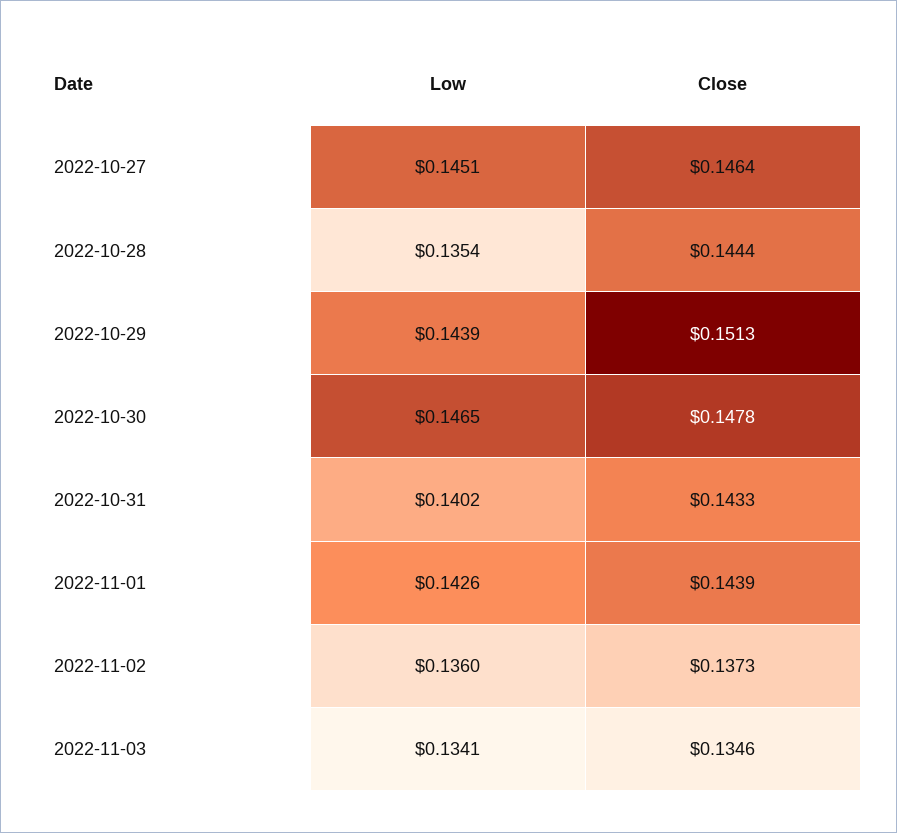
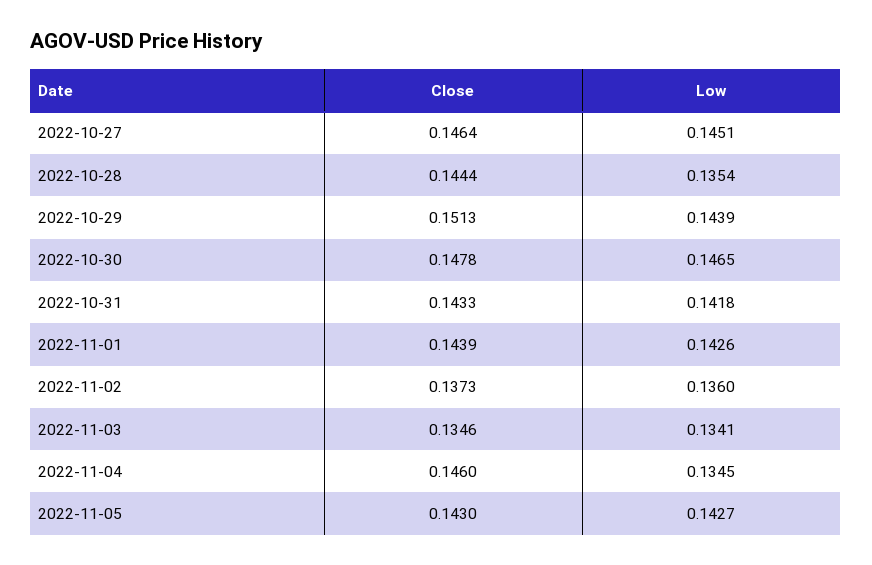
Low, 2022-10-31: 0.1402 -> 0.1418
Close, 2022-11-04: none -> 0.146
Low, 2022-11-04: none -> 0.1345
Close, 2022-11-05: none -> 0.143
Low, 2022-11-05: none -> 0.1427

